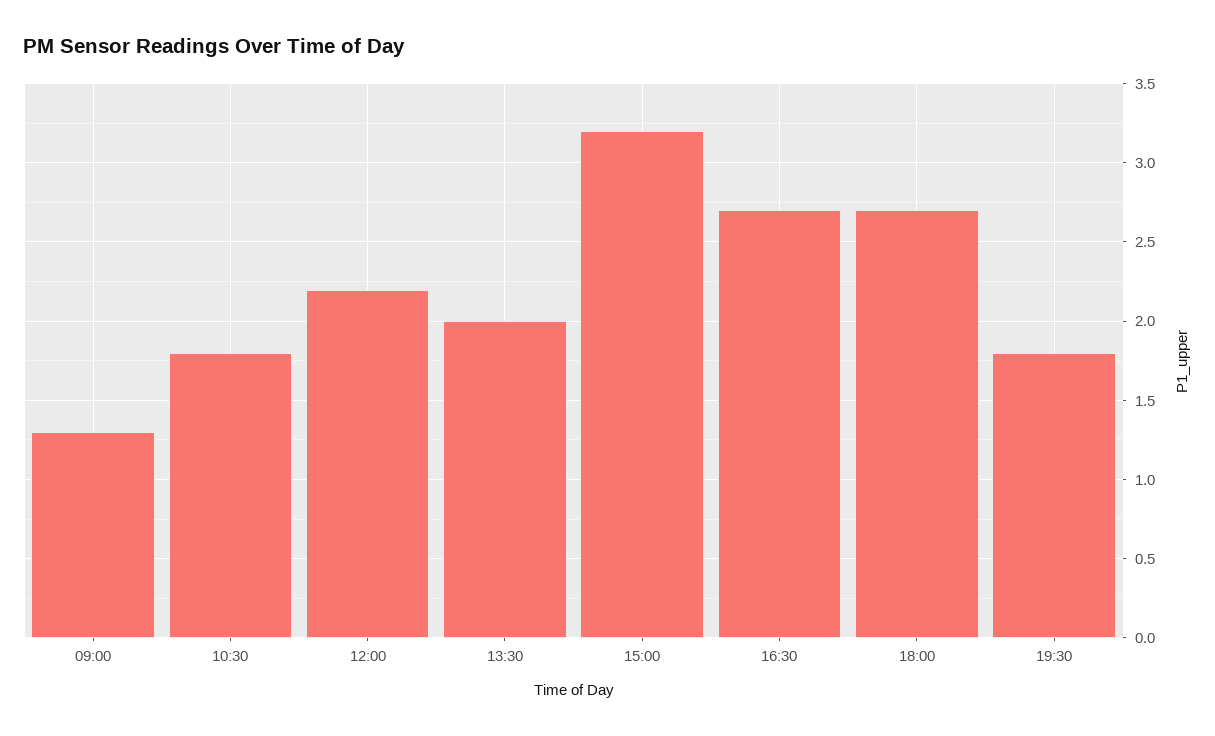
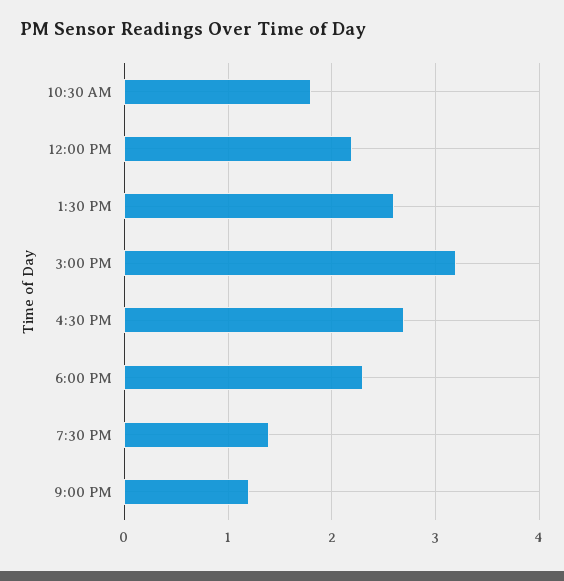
09:00: 1.3 -> none
13:30: 2 -> 2.6
18:00: 2.7 -> 2.3
19:30: 1.8 -> 1.4
9:00 PM: none -> 1.2

